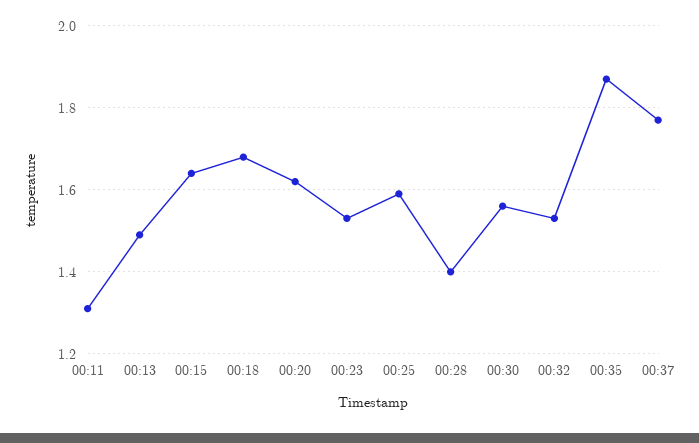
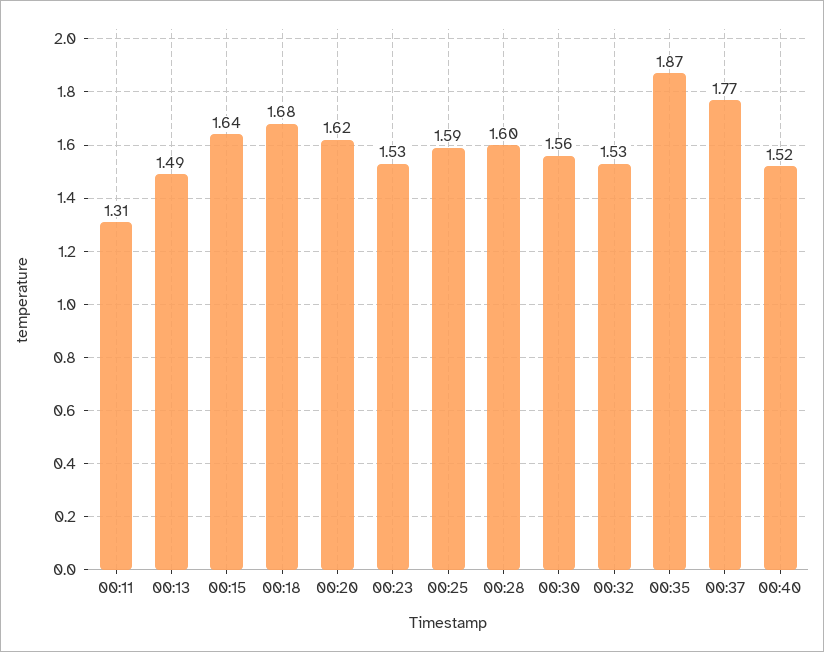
00:28: 1.4 -> 1.6
00:40: none -> 1.52

